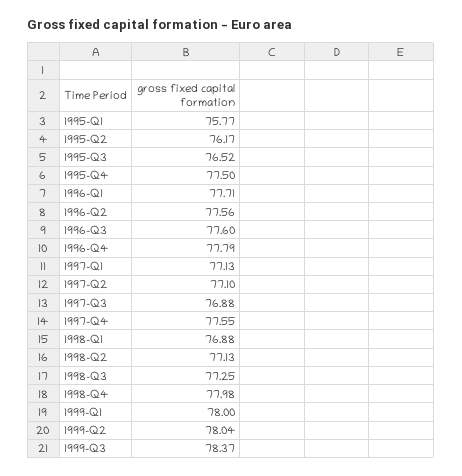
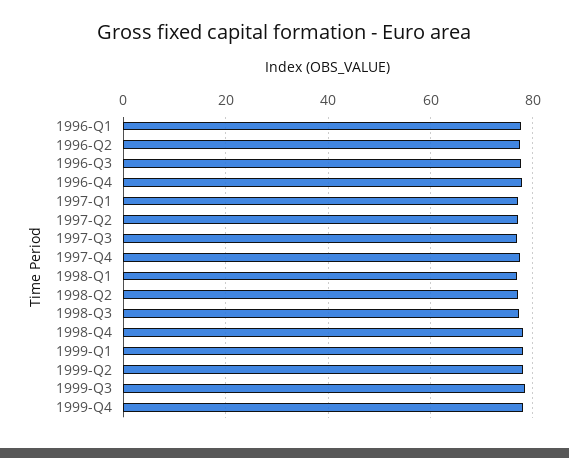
1995-Q1: 75.77 -> none
1995-Q2: 76.17 -> none
1995-Q3: 76.52 -> none
1995-Q4: 77.5 -> none
1999-Q4: none -> 78

